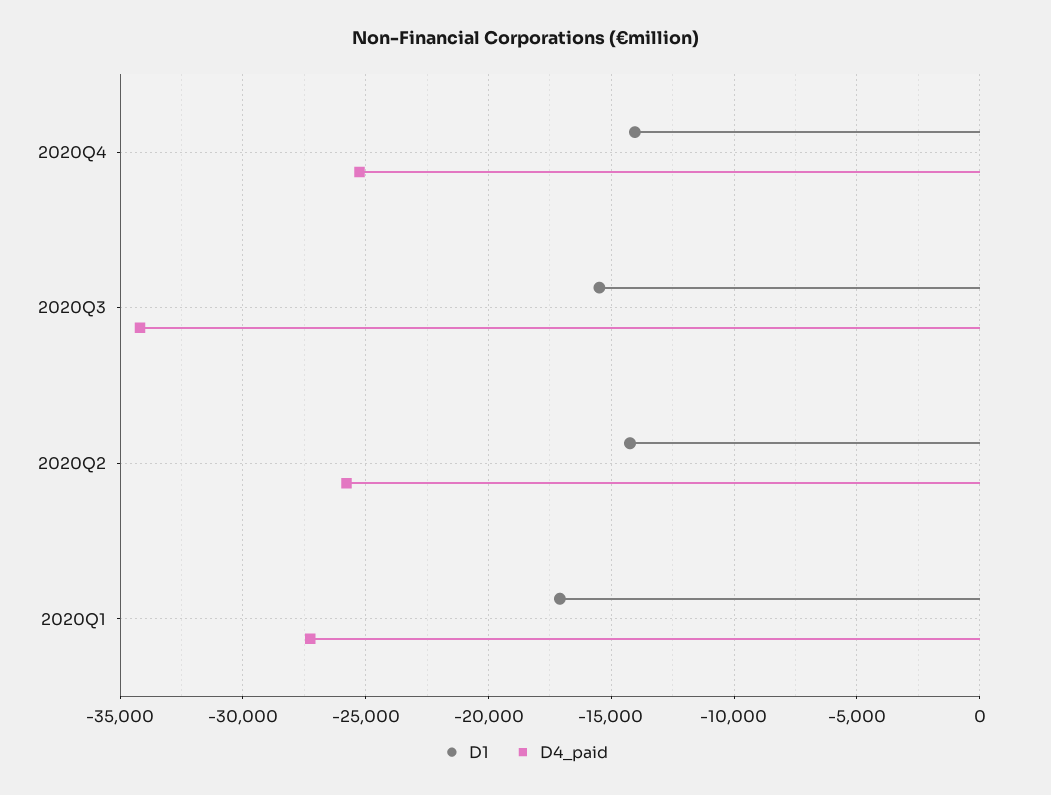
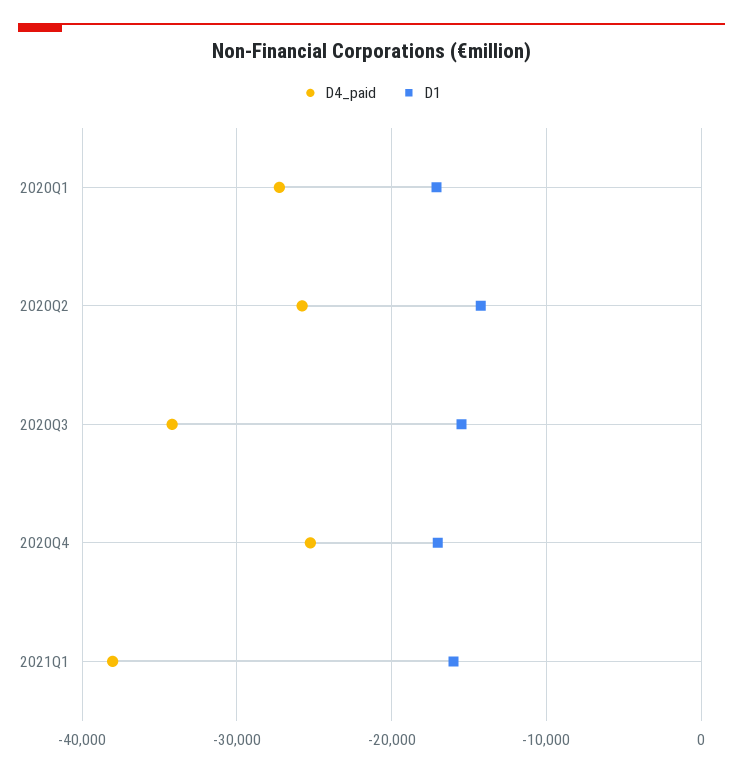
D1, 2020Q4: -14000 -> -17000
D4_paid, 2021Q1: none -> -38000
D1, 2021Q1: none -> -16000

